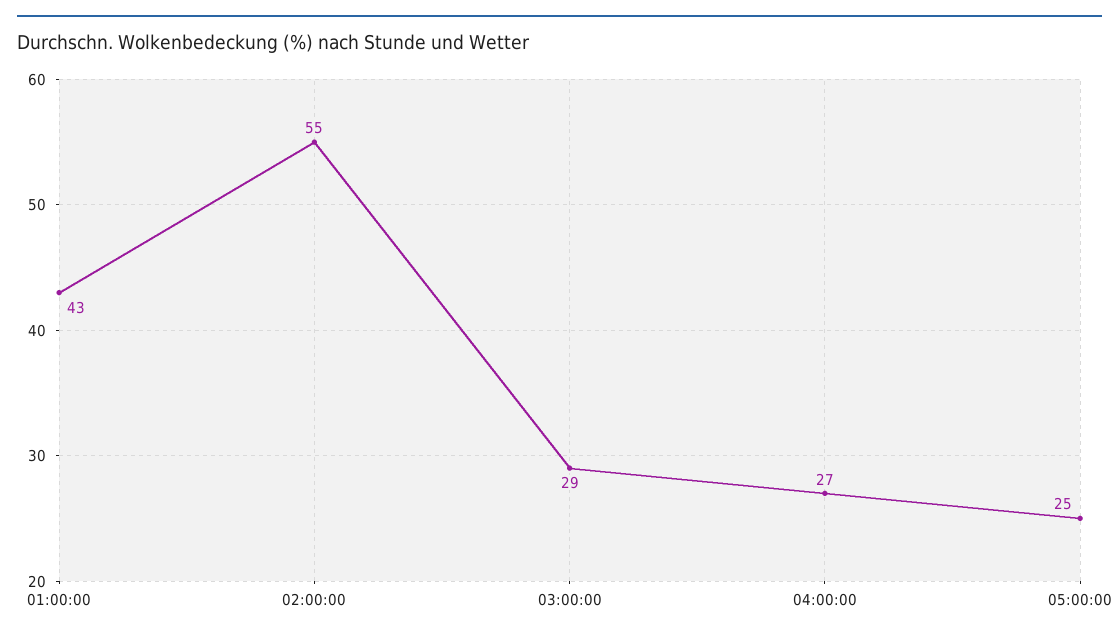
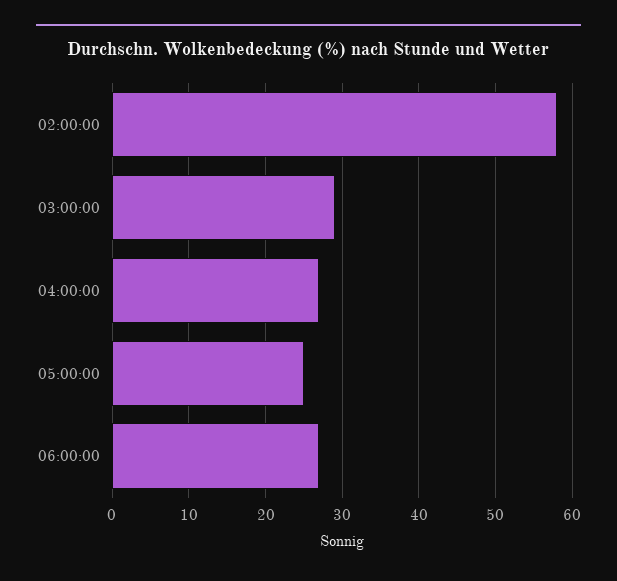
01:00:00: 43 -> none
02:00:00: 55 -> 58
06:00:00: none -> 27

